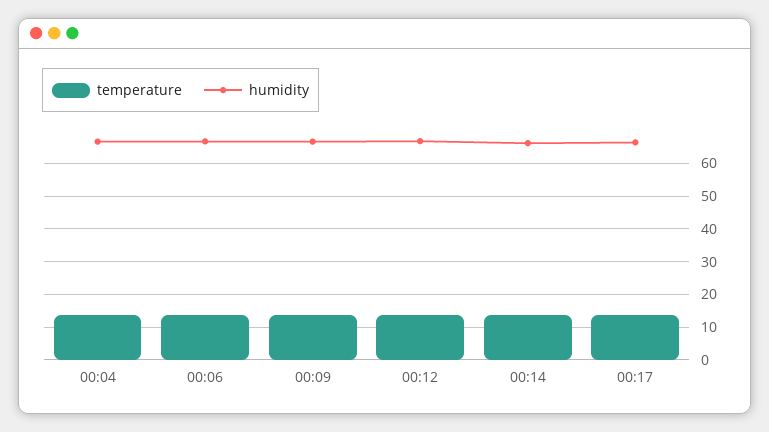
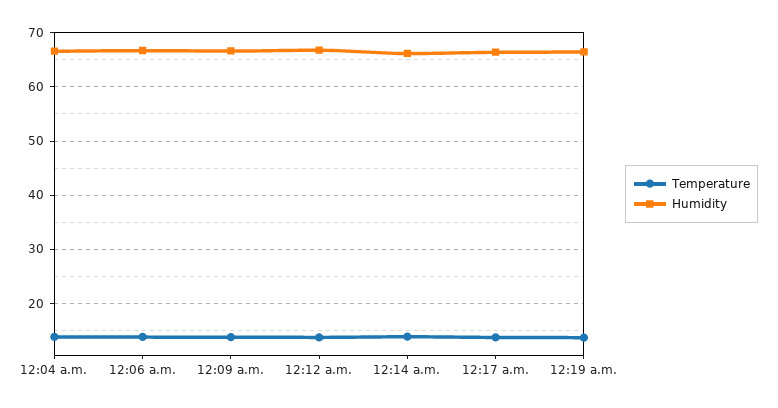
temperature, 12:19 a.m.: none -> 14
humidity, 12:19 a.m.: none -> 66

